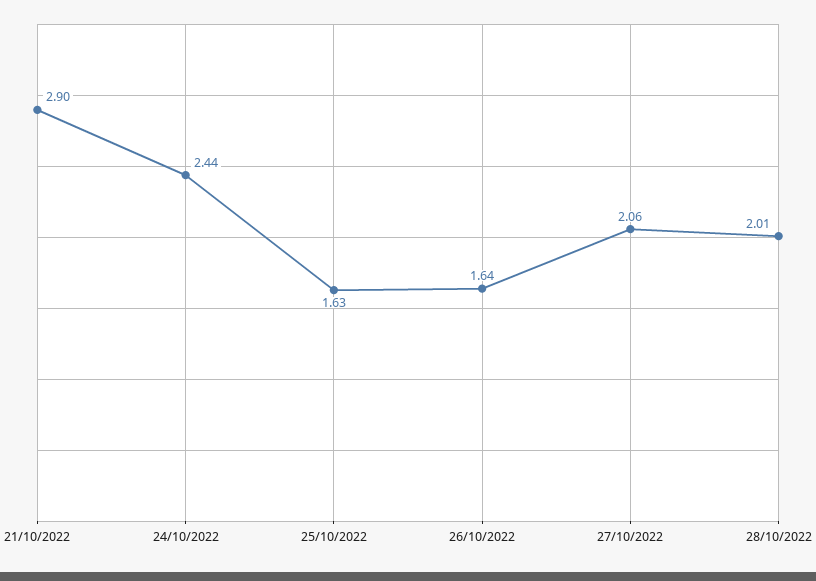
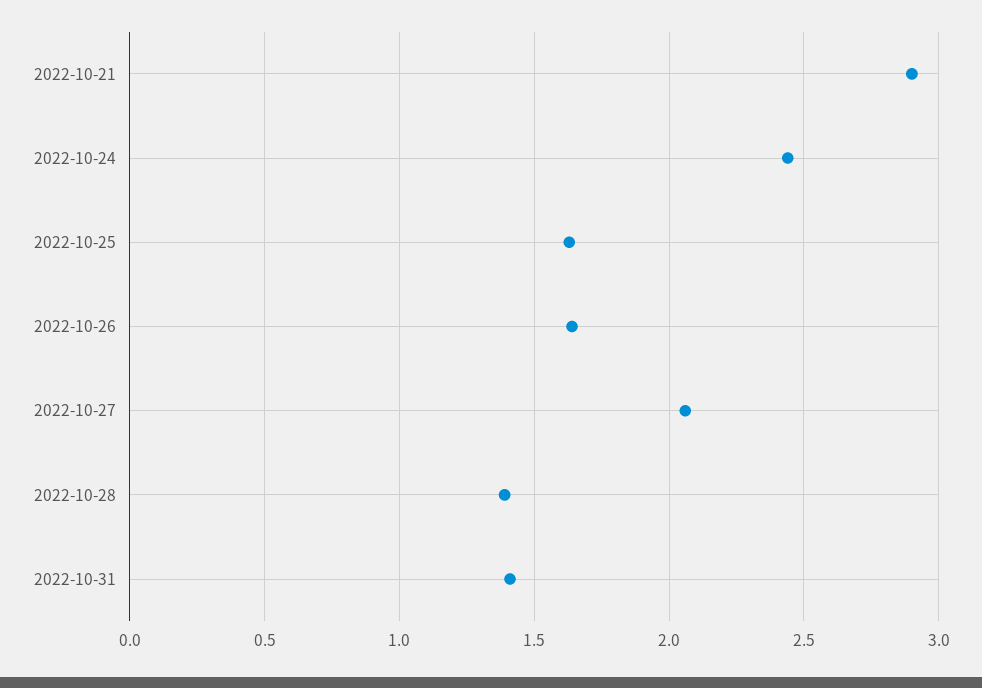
28/10/2022: 2.01 -> 1.4
2022-10-31: none -> 1.4

